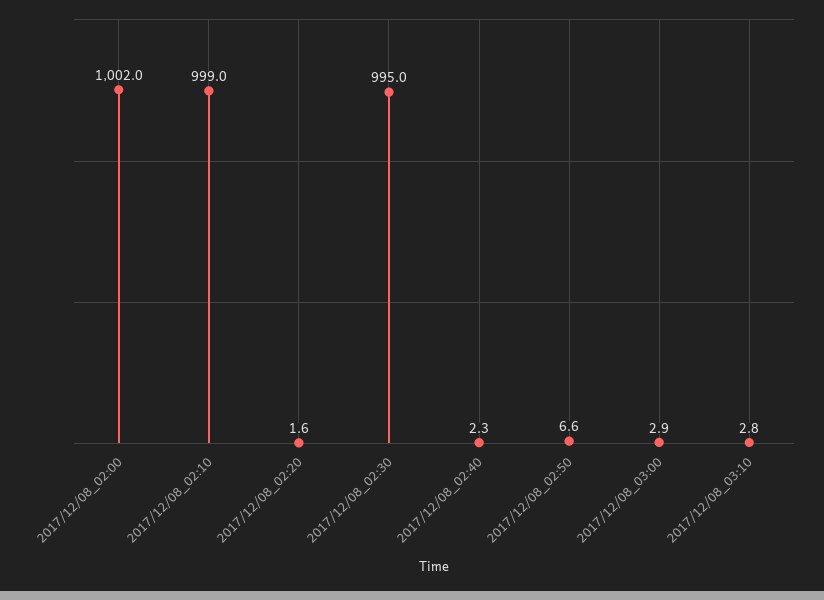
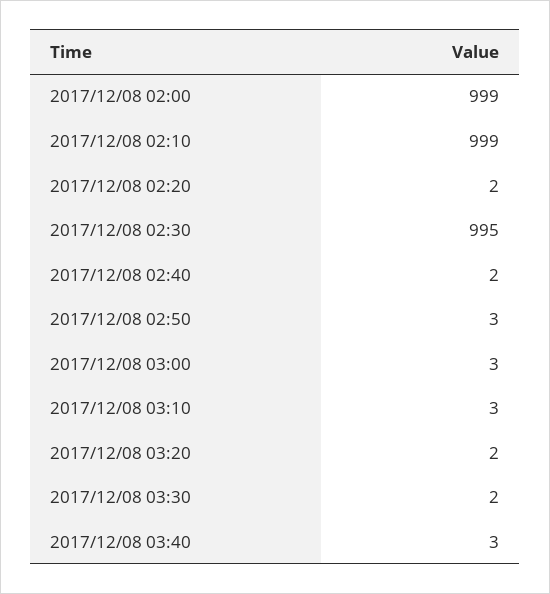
2017/12/08_02:00: 1002 -> 999
2017/12/08_02:50: 6.6 -> 3
2017/12/08 03:20: none -> 2
2017/12/08 03:30: none -> 2
2017/12/08 03:40: none -> 3

